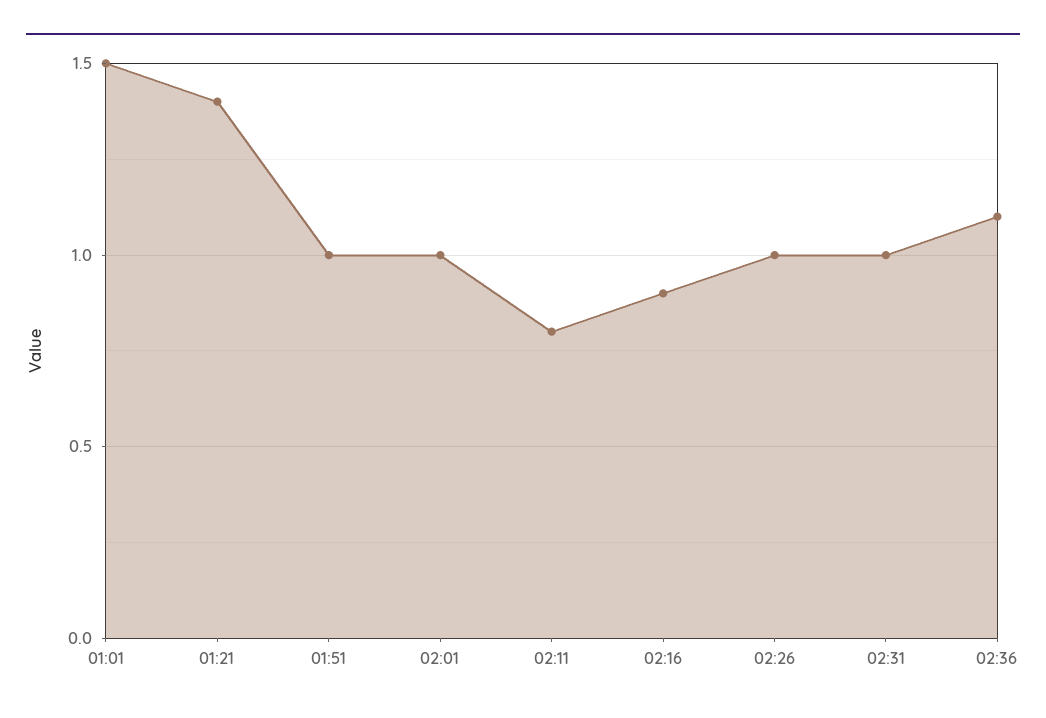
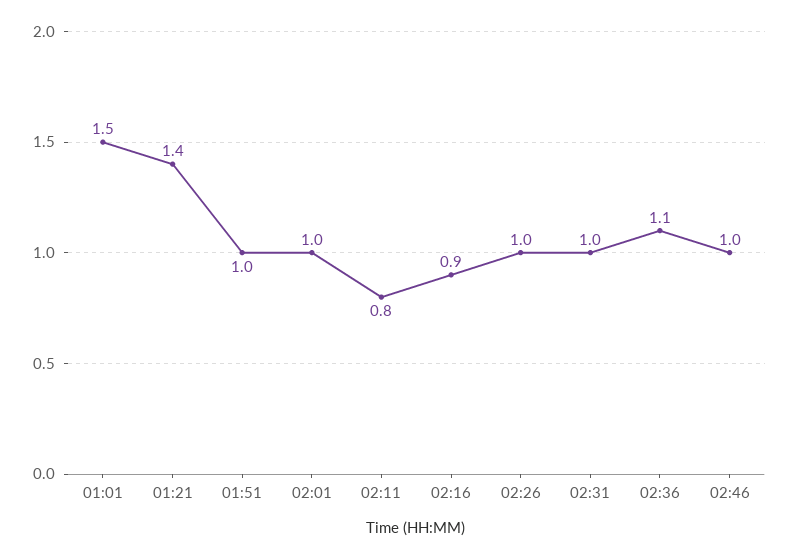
02:46: none -> 1

